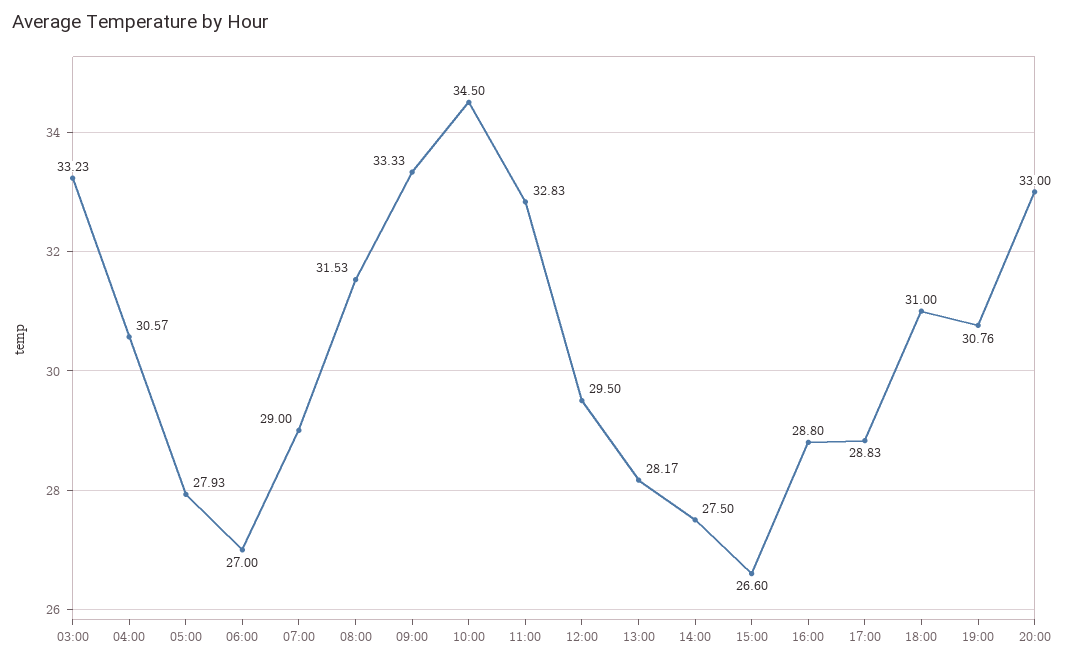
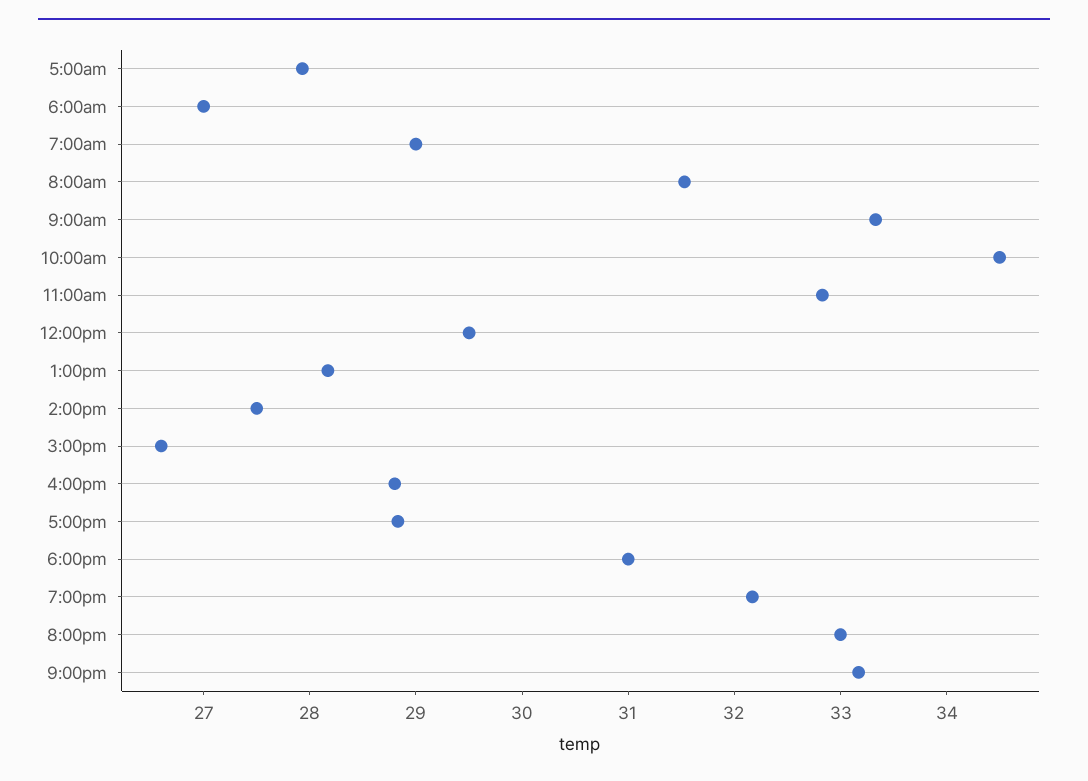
03:00: 33.23 -> none
04:00: 30.57 -> none
19:00: 30.76 -> 32.2
9:00pm: none -> 33.2

